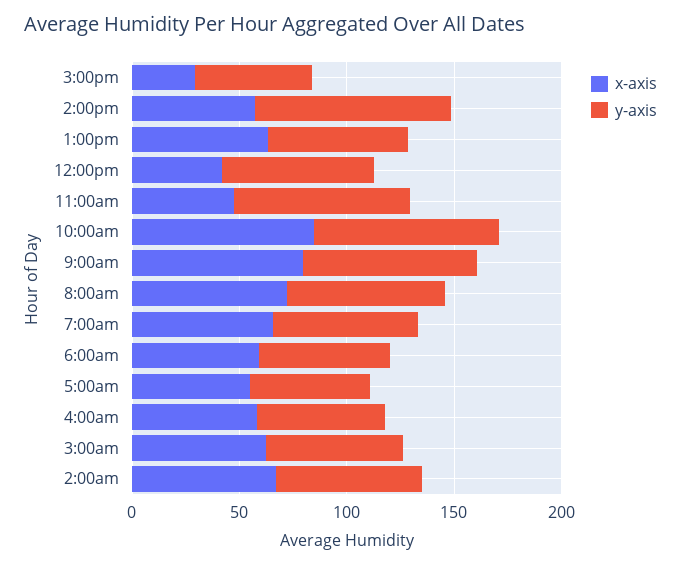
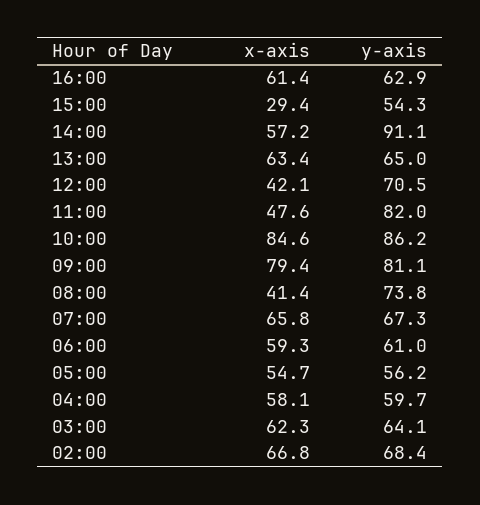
x-axis, 8:00am: 70 -> 41.4
x-axis, 16:00: none -> 61.4
y-axis, 16:00: none -> 62.9

